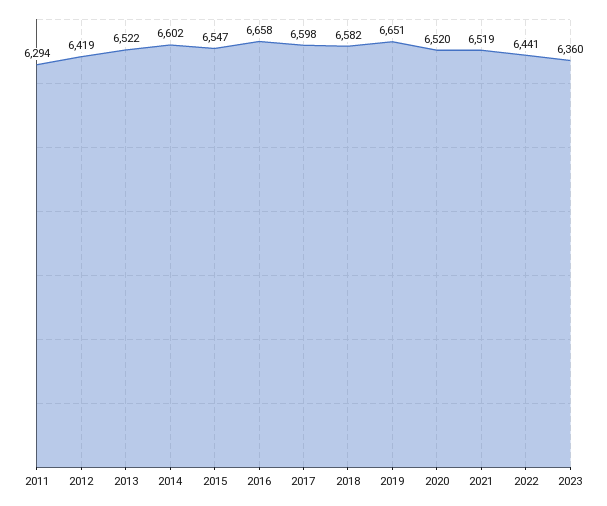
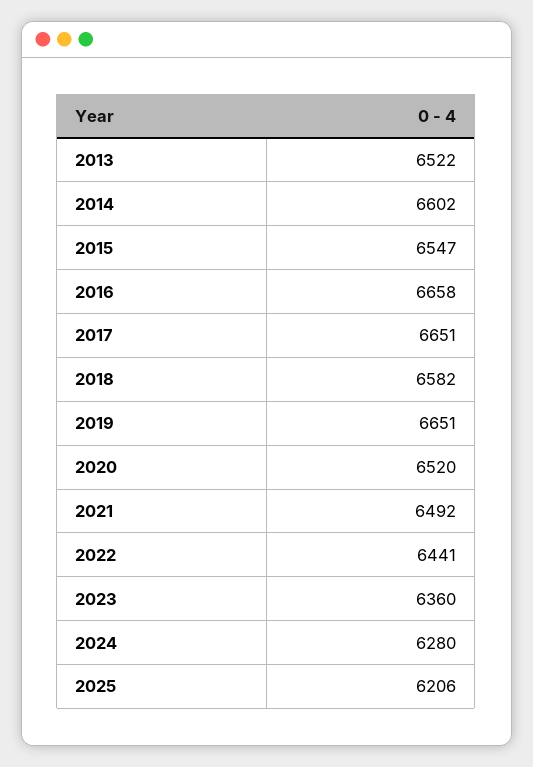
2011: 6294 -> none
2012: 6419 -> none
2017: 6598 -> 6651
2021: 6519 -> 6492
2024: none -> 6280
2025: none -> 6206

